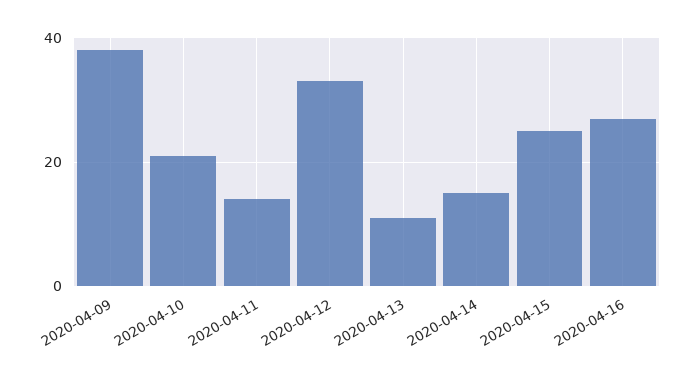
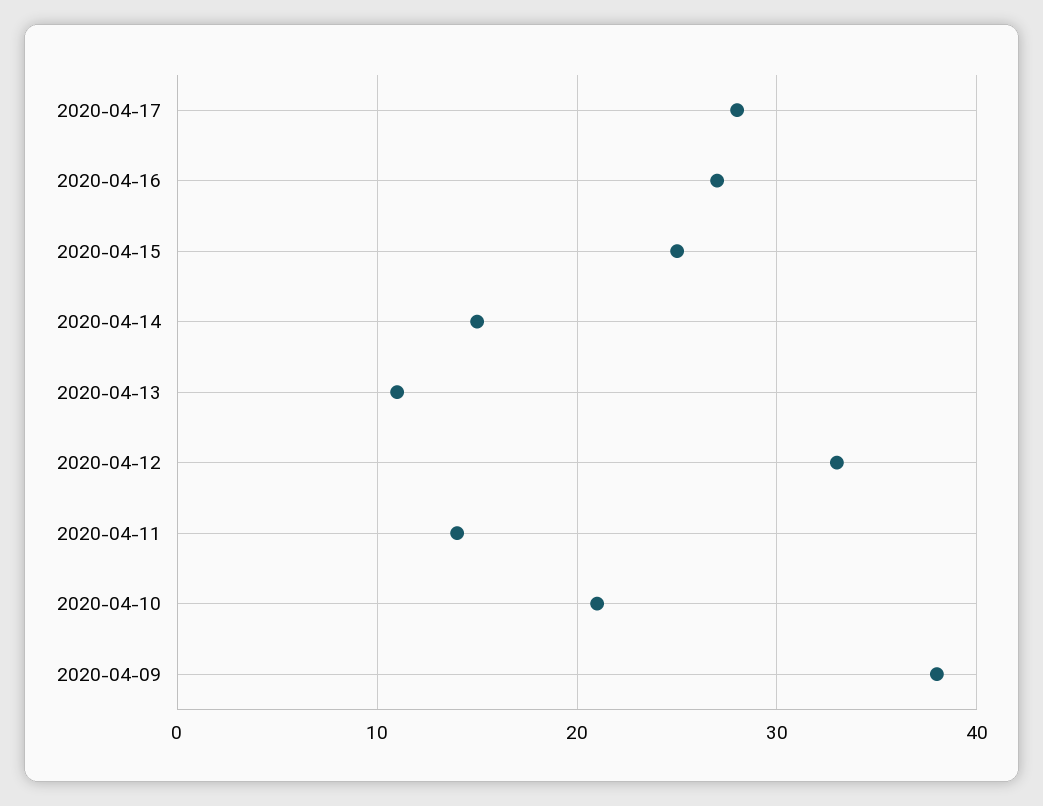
2020-04-17: none -> 28

